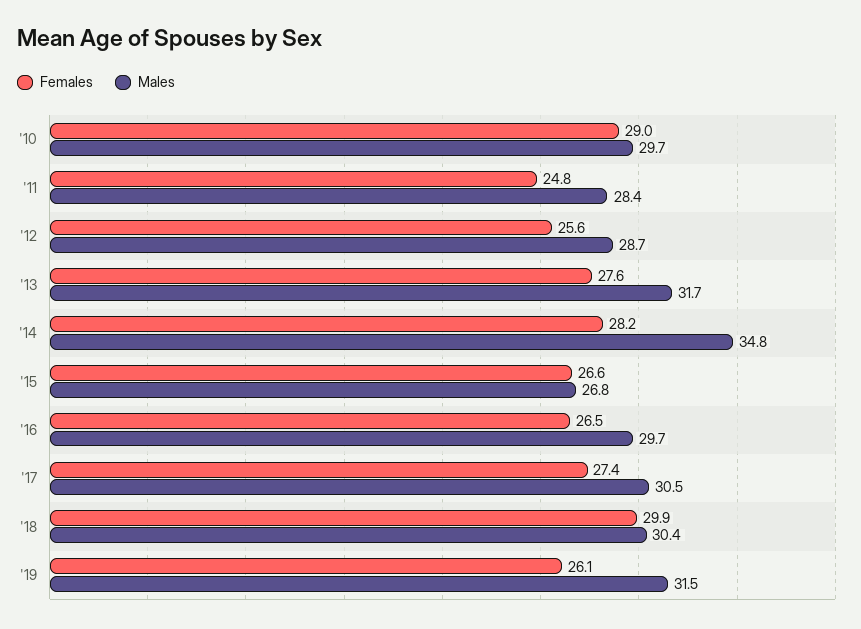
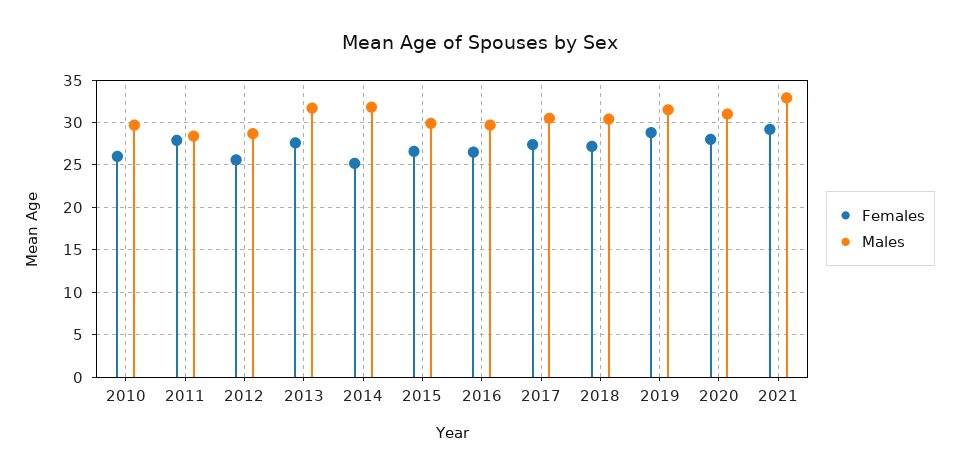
Females, '10: 29 -> 26
Females, '11: 24.8 -> 28
Females, '14: 28.2 -> 25
Males, '14: 34.8 -> 32
Males, '15: 26.8 -> 30
Females, '18: 29.9 -> 27
Females, '19: 26.1 -> 29
Females, 2020: none -> 28
Males, 2020: none -> 31
Females, 2021: none -> 29
Males, 2021: none -> 33

